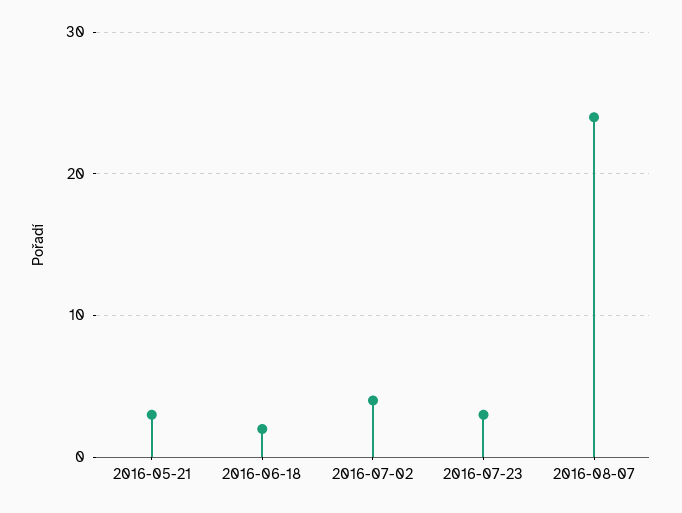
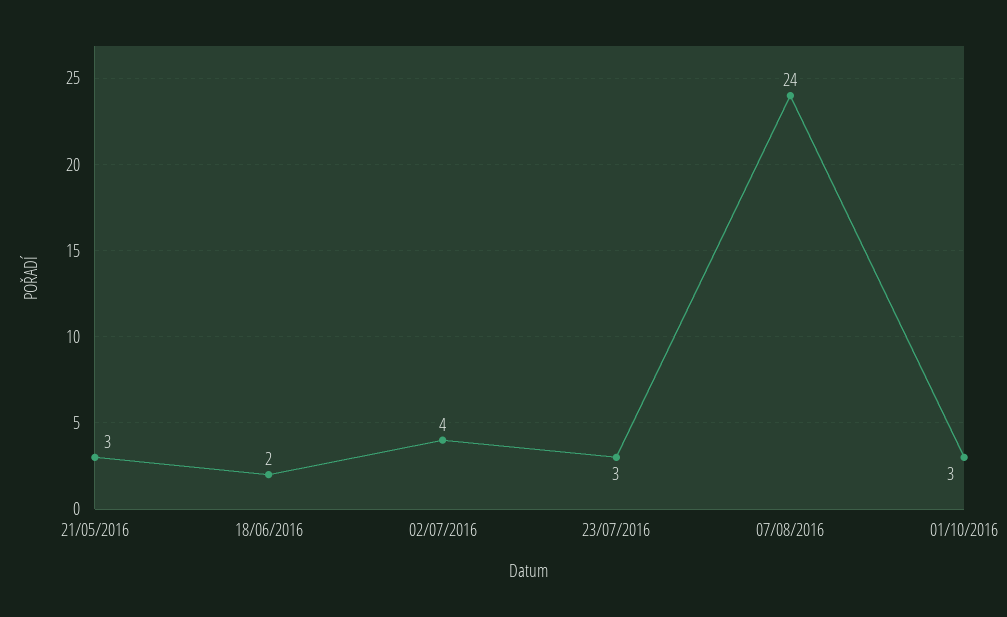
01/10/2016: none -> 3

